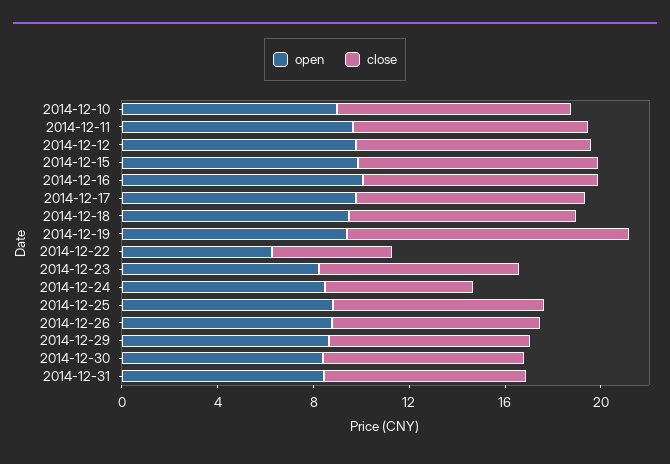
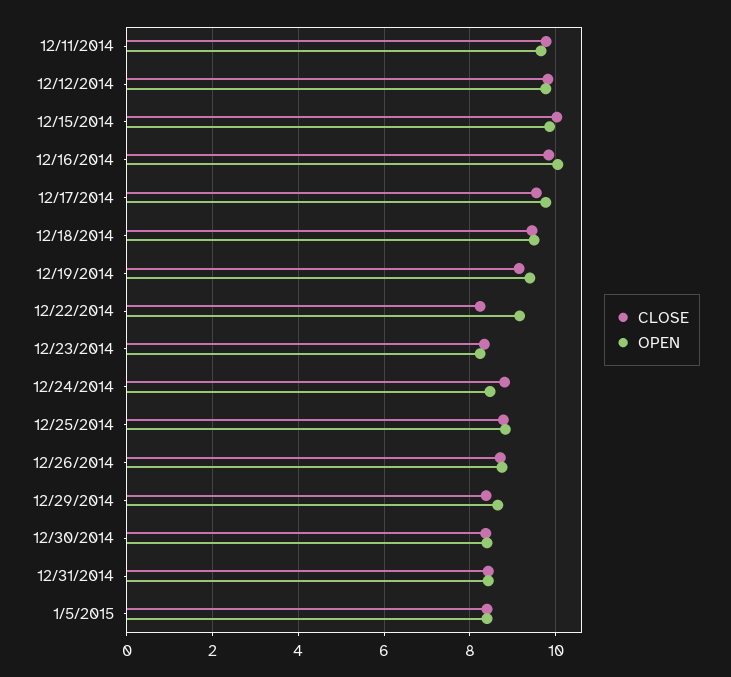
open, 2014-12-10: 9 -> none
close, 2014-12-10: 10 -> none
close, 2014-12-19: 12 -> 9.2
open, 2014-12-22: 6 -> 9.2
close, 2014-12-22: 5 -> 8.2
close, 2014-12-24: 6 -> 8.8
close, 1/5/2015: none -> 8.4
open, 1/5/2015: none -> 8.4

